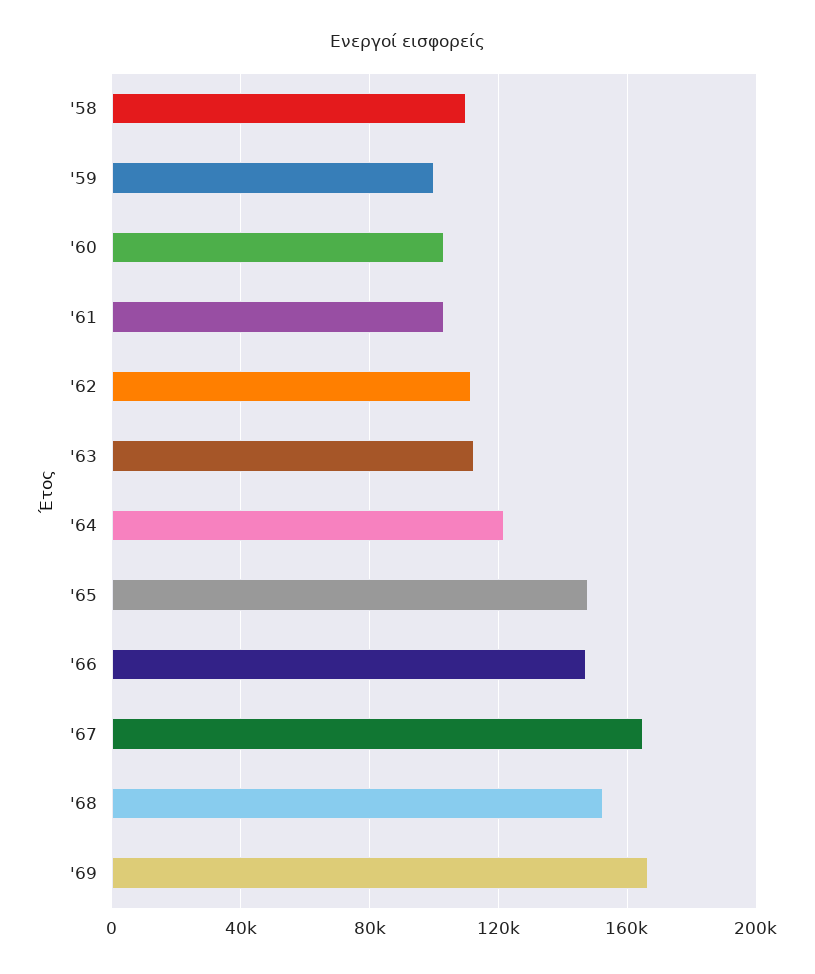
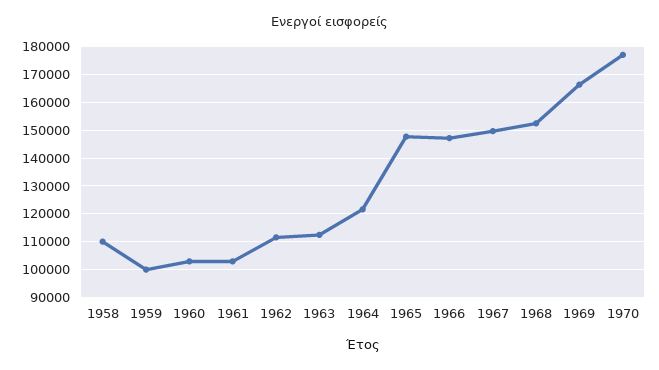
'67: 165000 -> 150000
1970: none -> 177500

